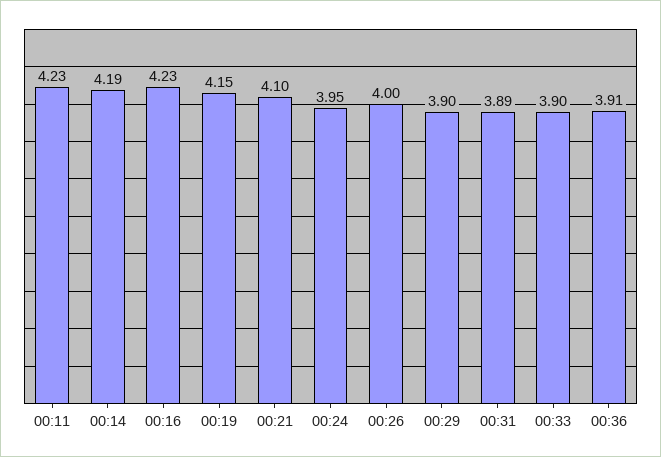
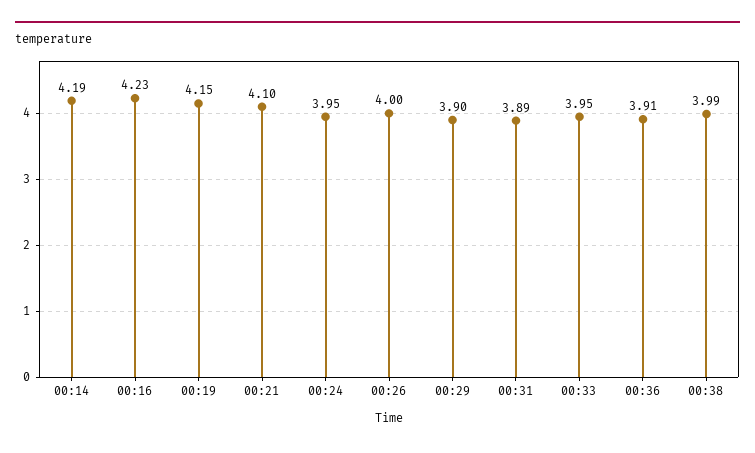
00:11: 4.23 -> none
00:33: 3.9 -> 3.95
00:38: none -> 3.99

